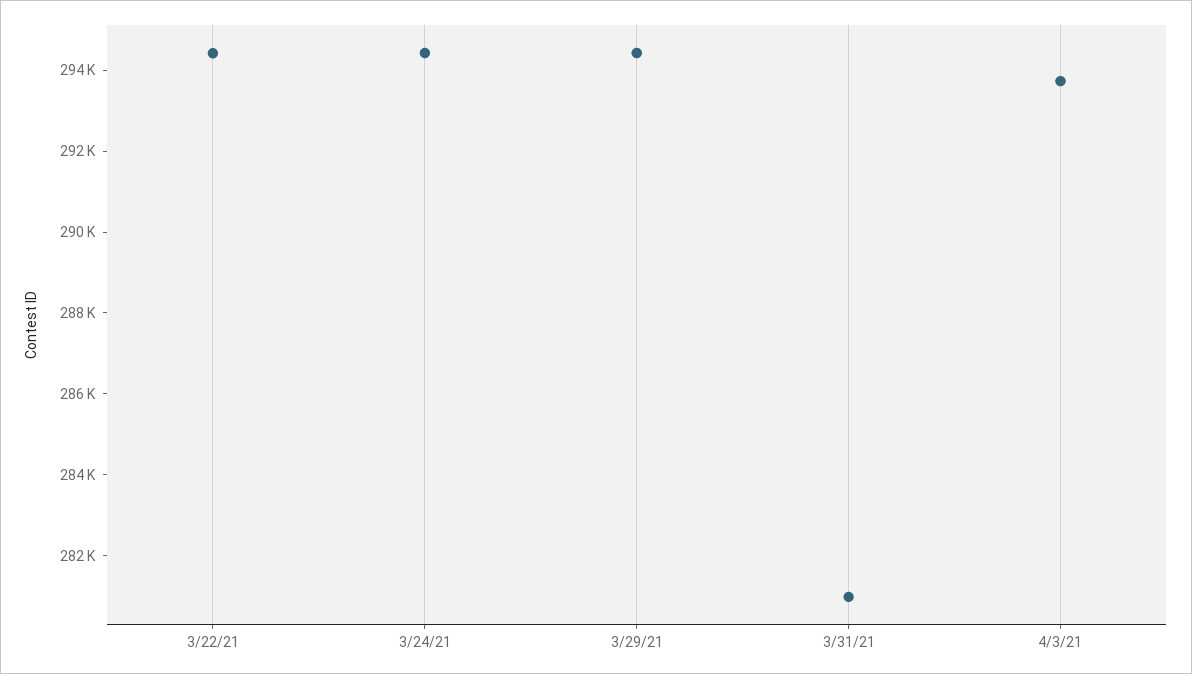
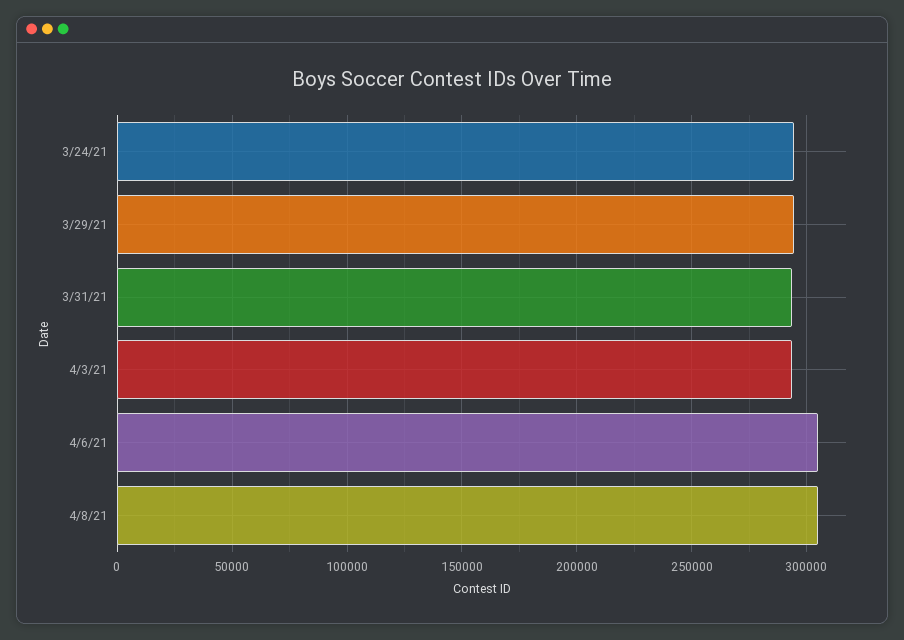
3/22/21: 294500 -> none
3/31/21: 281000 -> 295000
4/6/21: none -> 305000
4/8/21: none -> 305000

